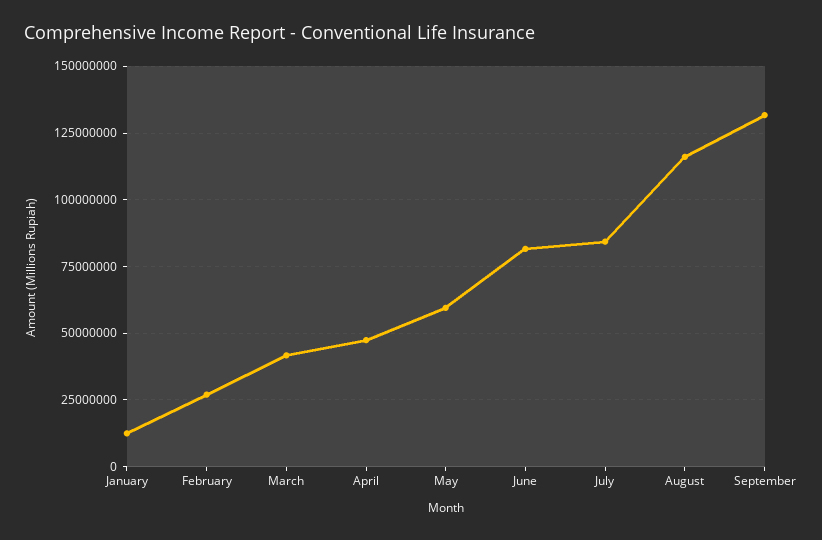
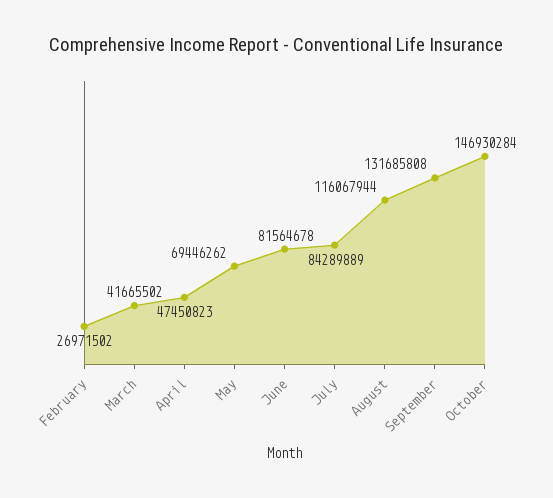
January: 12500000 -> none
May: 60000000 -> 69446262
October: none -> 146930284

